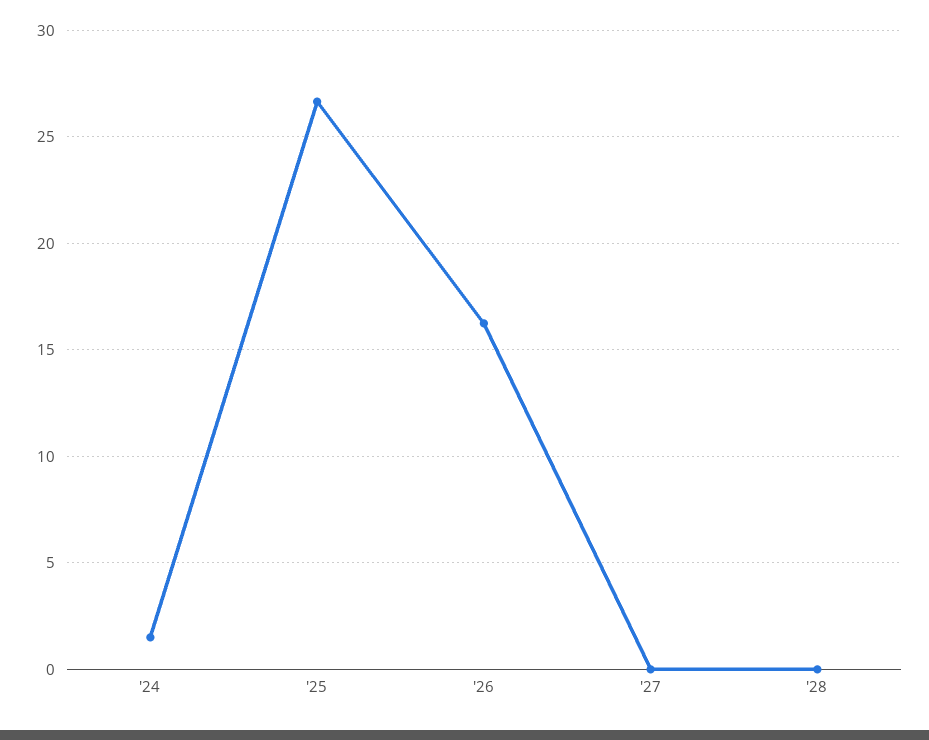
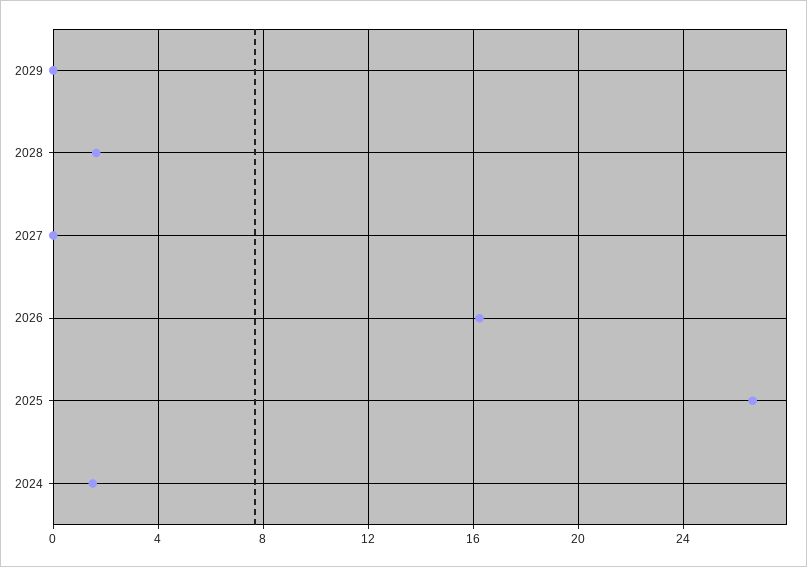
'28: 0 -> 1.5
2029: none -> 0

